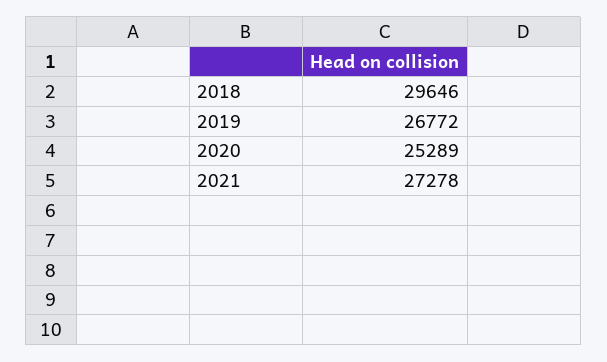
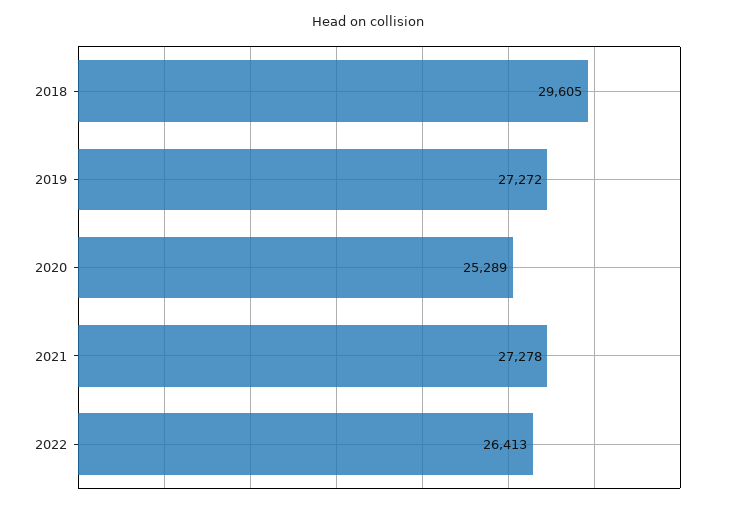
2018: 29646 -> 29605
2019: 26772 -> 27272
2022: none -> 26413

